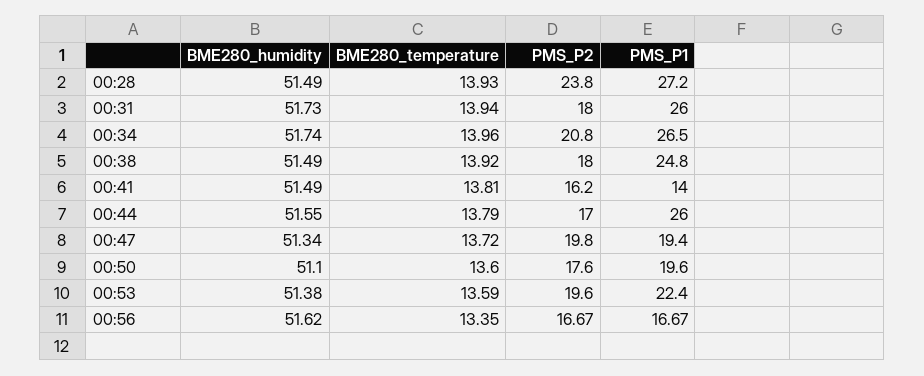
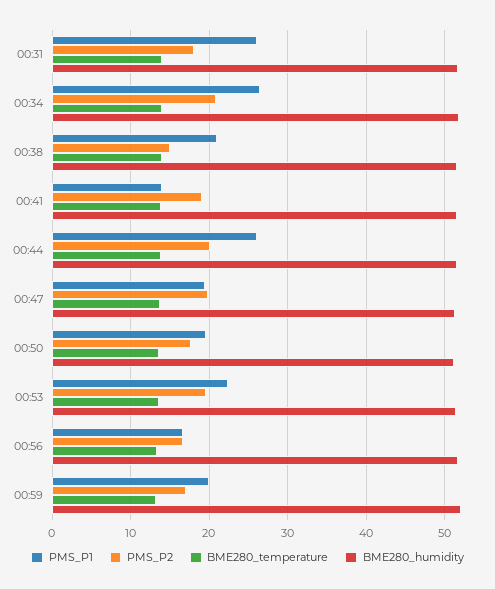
BME280_humidity, 00:28: 51.49 -> none
BME280_temperature, 00:28: 13.93 -> none
PMS_P2, 00:28: 23.8 -> none
PMS_P1, 00:28: 27.2 -> none
PMS_P2, 00:38: 18 -> 15
PMS_P1, 00:38: 24.8 -> 21
PMS_P2, 00:41: 16.2 -> 19
PMS_P2, 00:44: 17 -> 20
PMS_P1, 00:59: none -> 20
PMS_P2, 00:59: none -> 17
BME280_temperature, 00:59: none -> 13
BME280_humidity, 00:59: none -> 52

